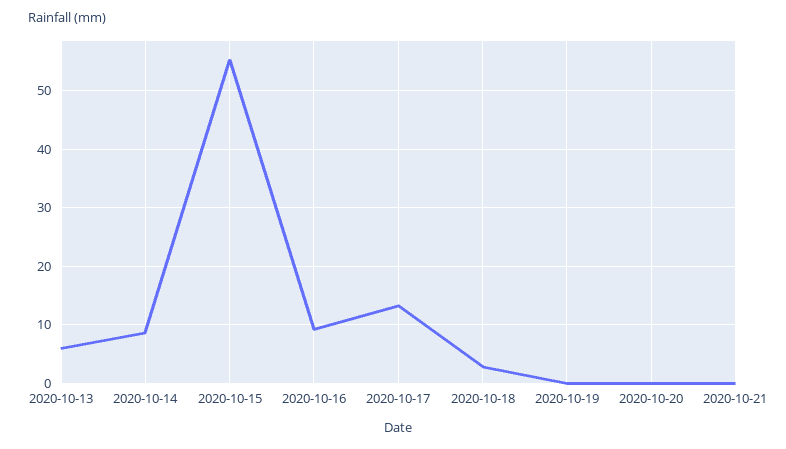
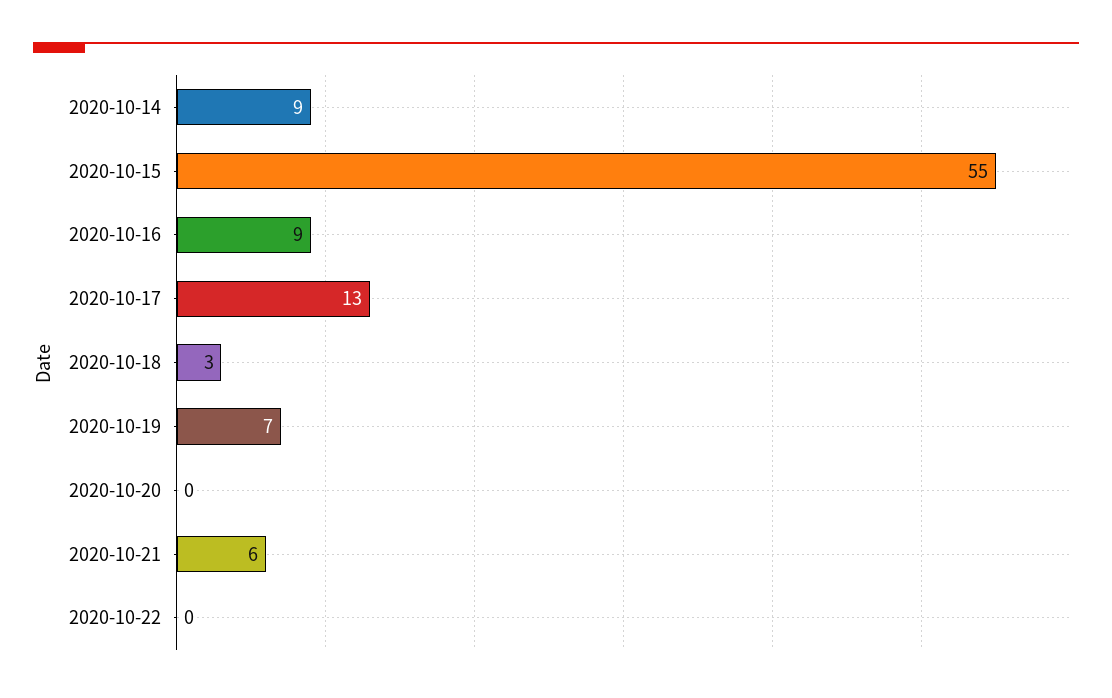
2020-10-13: 6 -> none
2020-10-19: 0 -> 7
2020-10-21: 0 -> 6
2020-10-22: none -> 0

